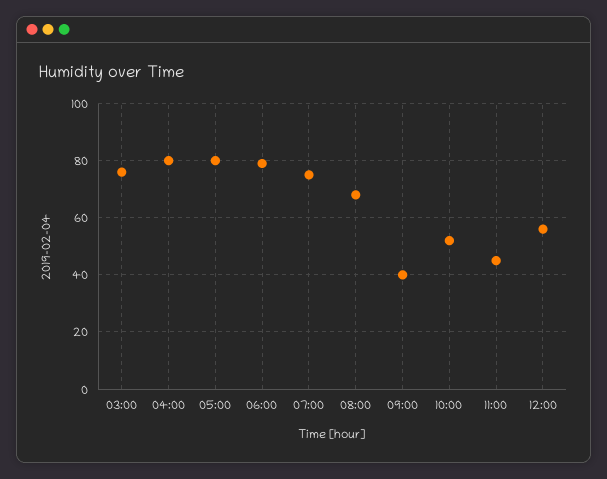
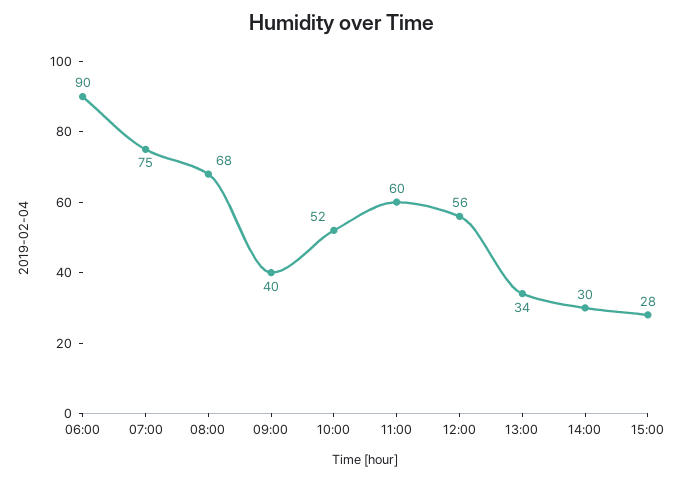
03:00: 75 -> none
04:00: 80 -> none
05:00: 80 -> none
06:00: 80 -> 90
11:00: 45 -> 60
13:00: none -> 34
14:00: none -> 30
15:00: none -> 28

